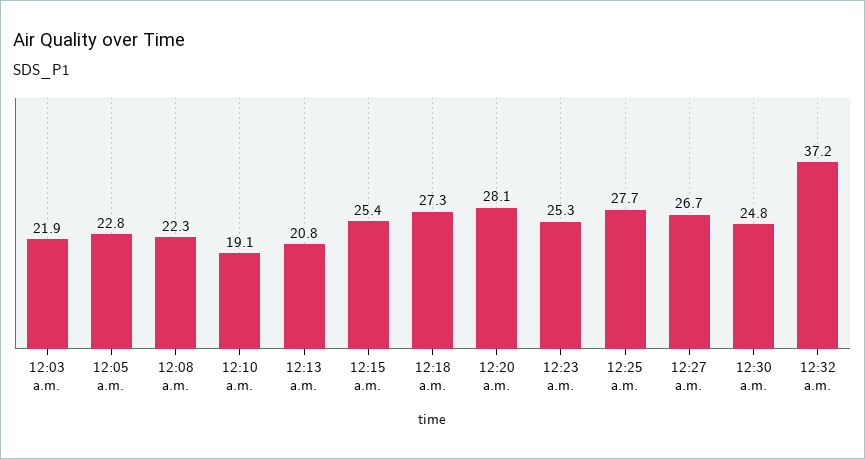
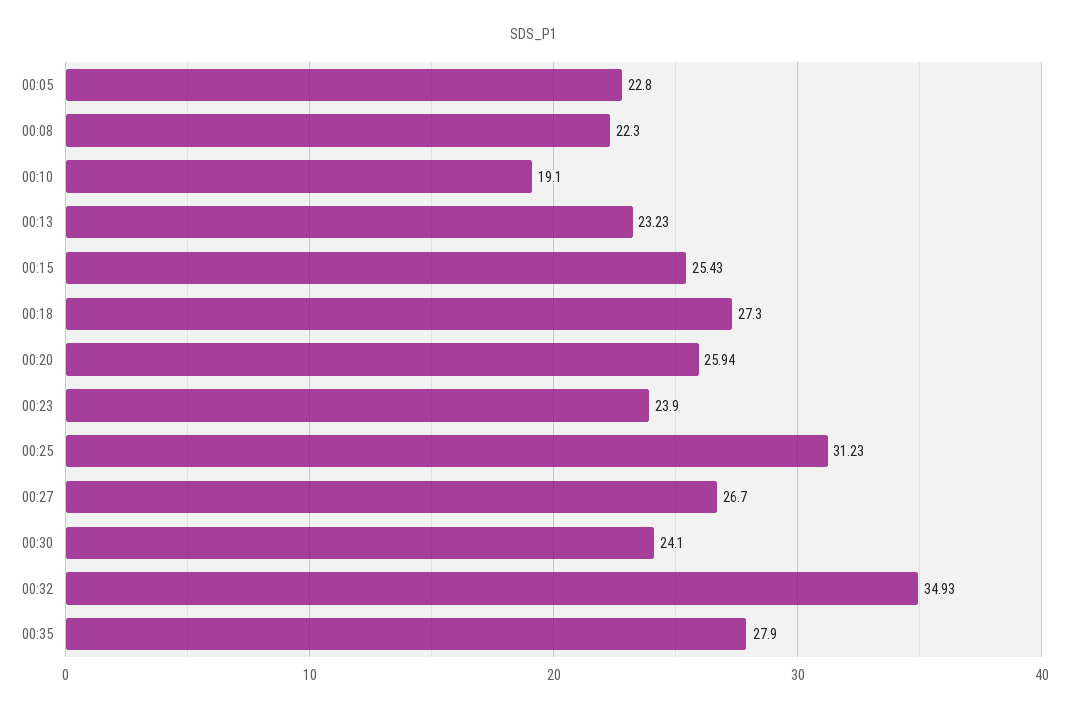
12:03 a.m.: 21.9 -> none
12:13 a.m.: 20.8 -> 23.23
12:20 a.m.: 28.1 -> 25.94
12:23 a.m.: 25.3 -> 23.9
12:25 a.m.: 27.7 -> 31.23
12:30 a.m.: 24.8 -> 24.1
12:32 a.m.: 37.2 -> 34.93
00:35: none -> 27.9

